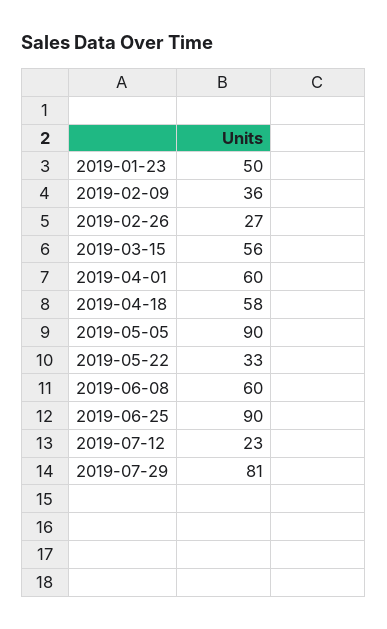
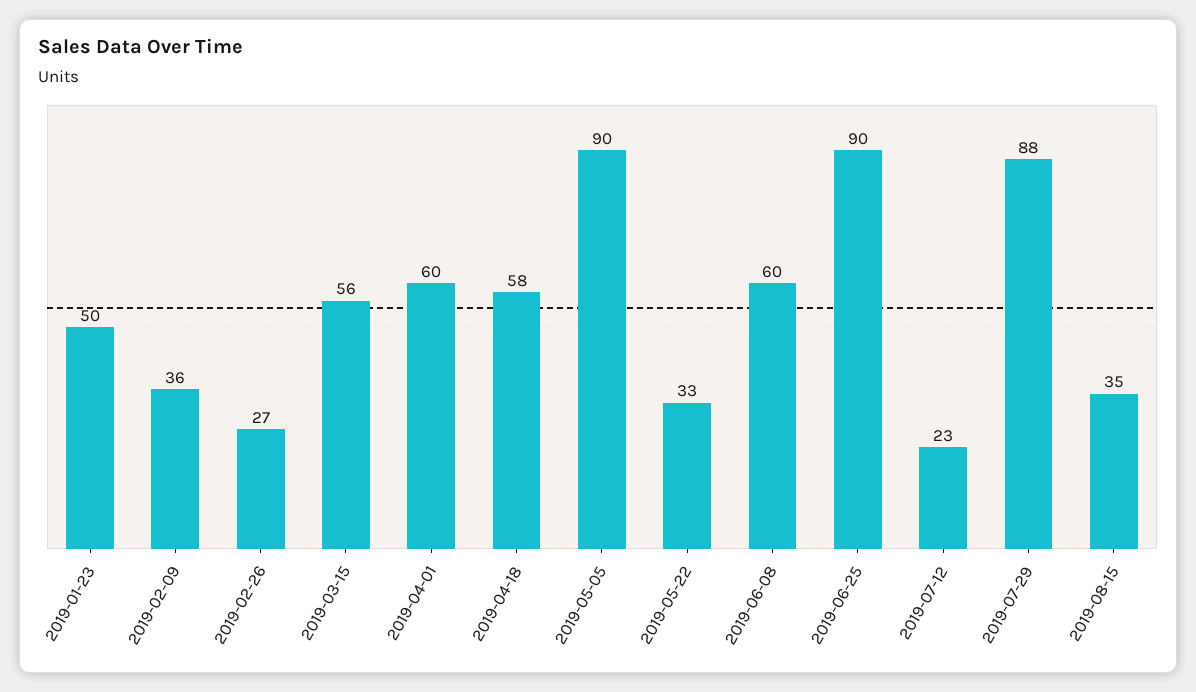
2019-07-29: 81 -> 88
2019-08-15: none -> 35

